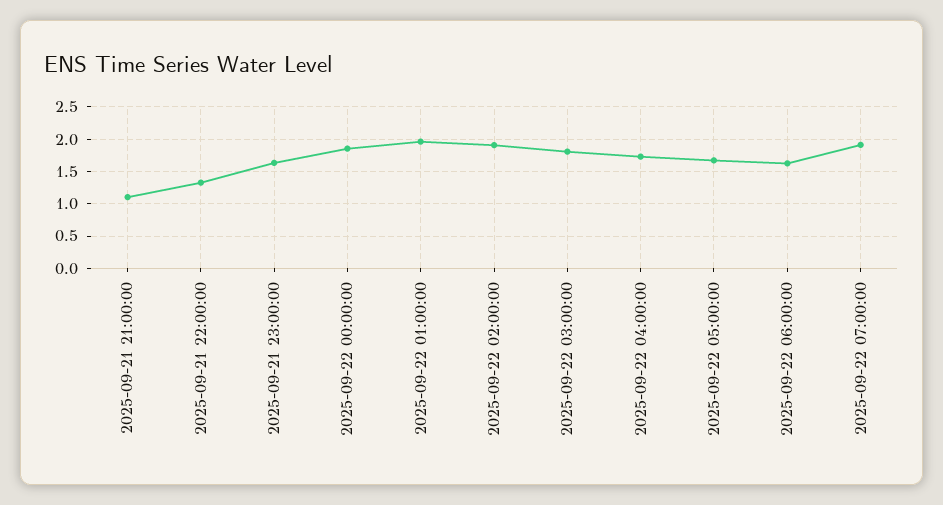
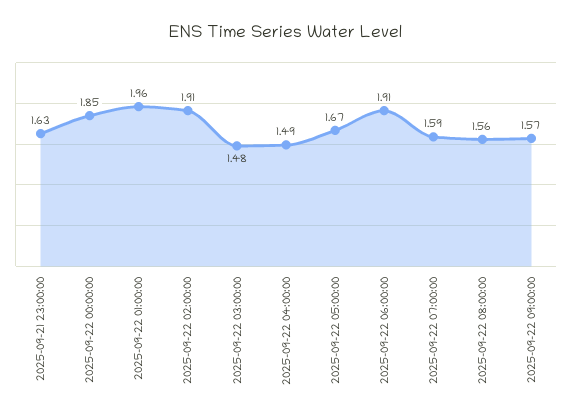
2025-09-21 21:00:00: 1.1 -> none
2025-09-21 22:00:00: 1.3 -> none
2025-09-22 03:00:00: 1.8 -> 1.48
2025-09-22 04:00:00: 1.7 -> 1.49
2025-09-22 06:00:00: 1.6 -> 1.91
2025-09-22 07:00:00: 1.9 -> 1.59
2025-09-22 08:00:00: none -> 1.56
2025-09-22 09:00:00: none -> 1.57

